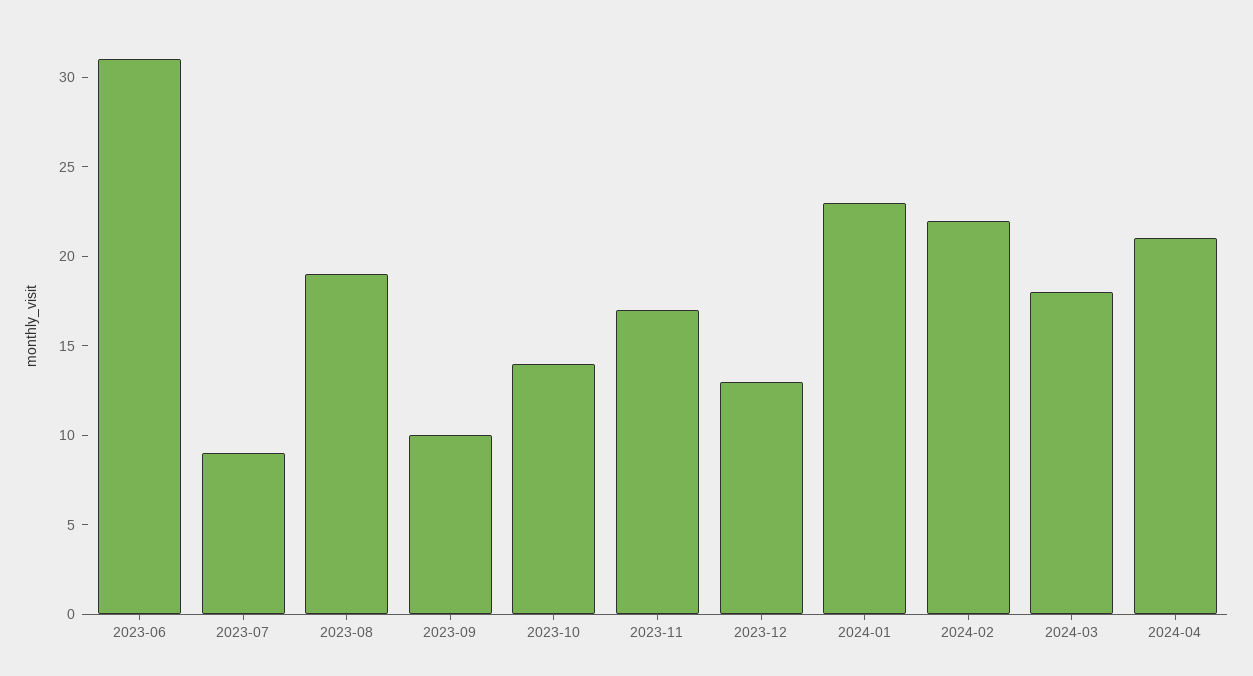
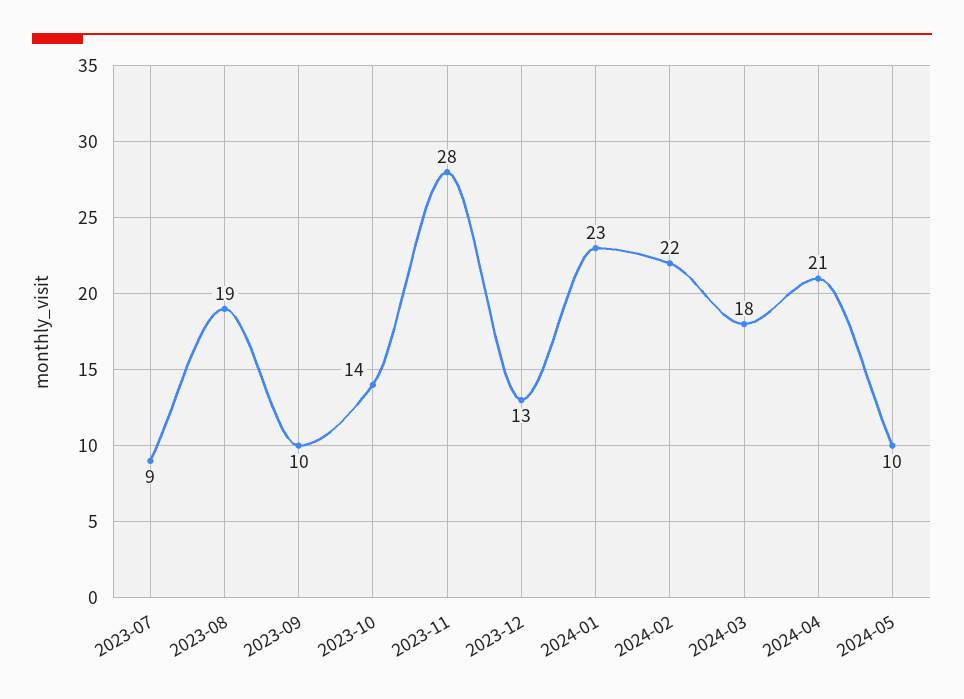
2023-06: 31 -> none
2023-11: 17 -> 28
2024-05: none -> 10

